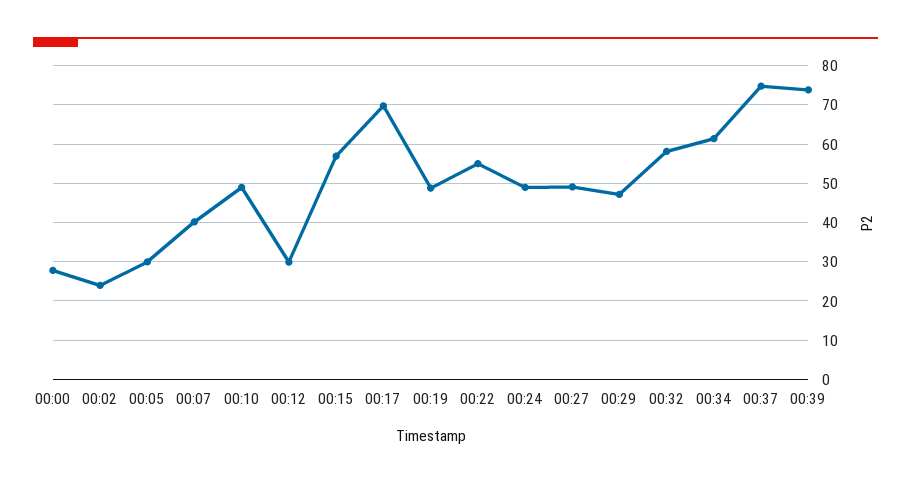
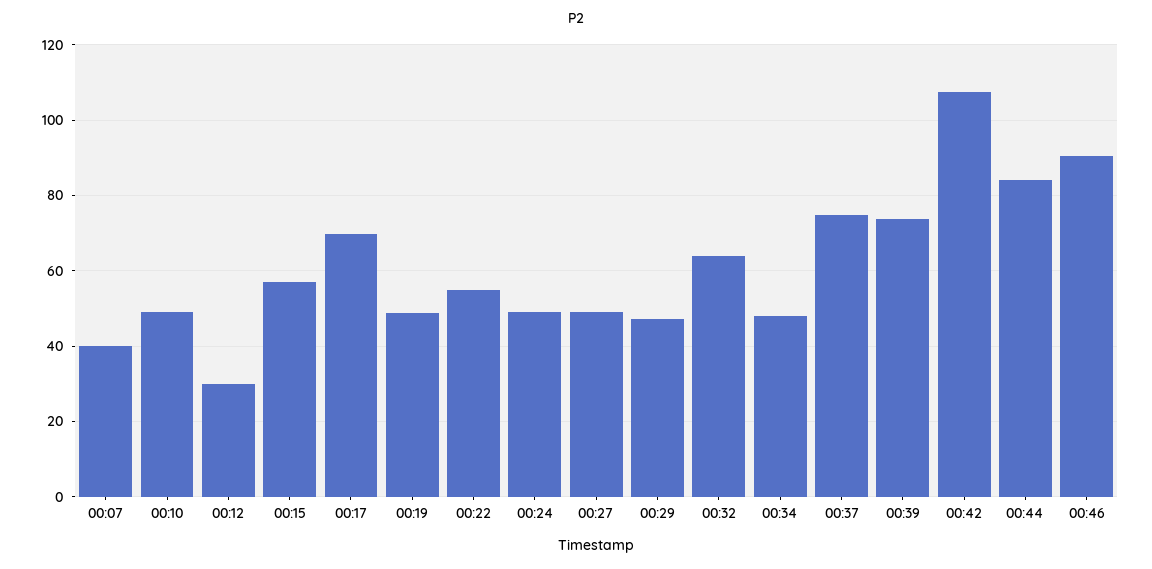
00:00: 28 -> none
00:02: 24 -> none
00:05: 30 -> none
00:32: 58 -> 64
00:34: 62 -> 48
00:42: none -> 108
00:44: none -> 84
00:46: none -> 90

